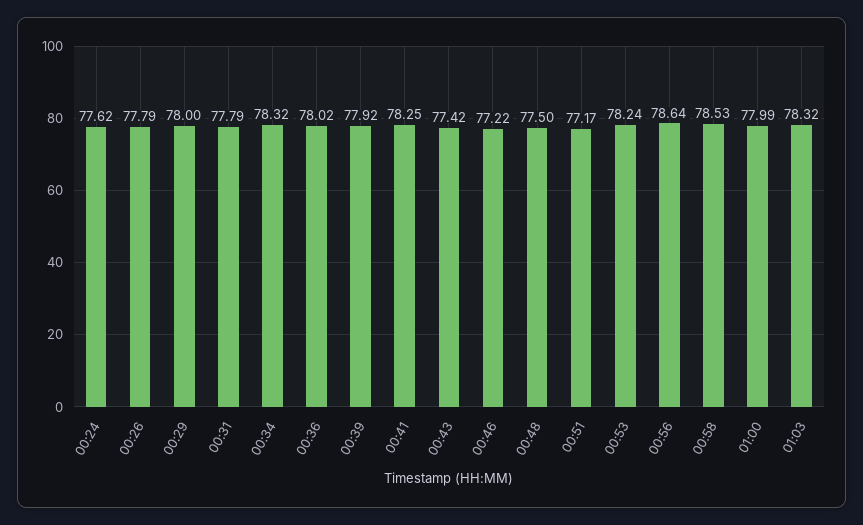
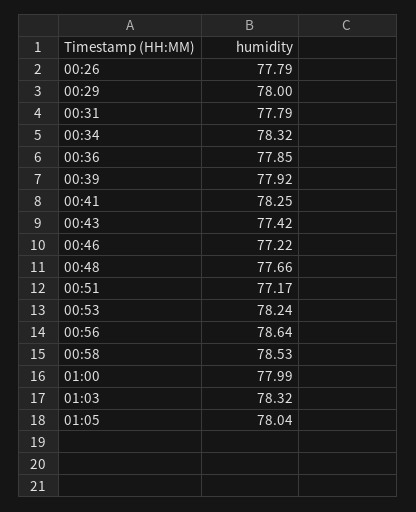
00:24: 77.62 -> none
00:36: 78.02 -> 77.85
00:48: 77.5 -> 77.66
01:05: none -> 78.04

